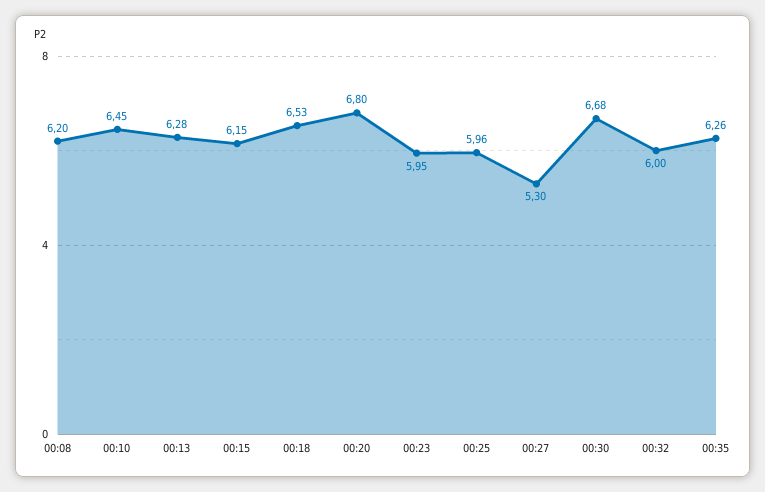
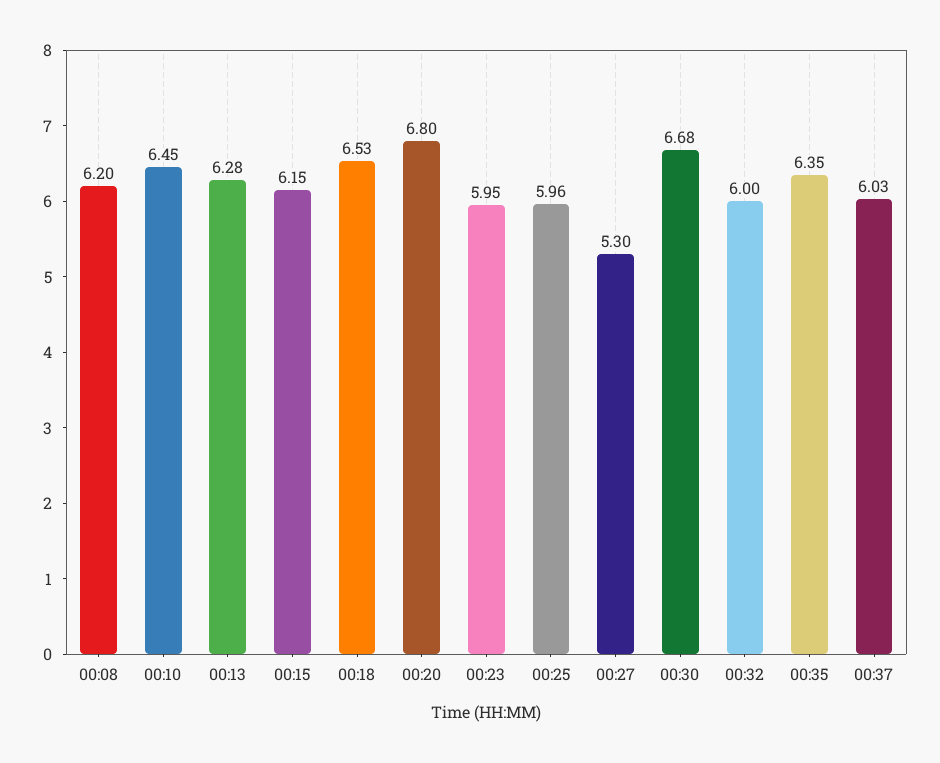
00:35: 6.26 -> 6.35
00:37: none -> 6.03

